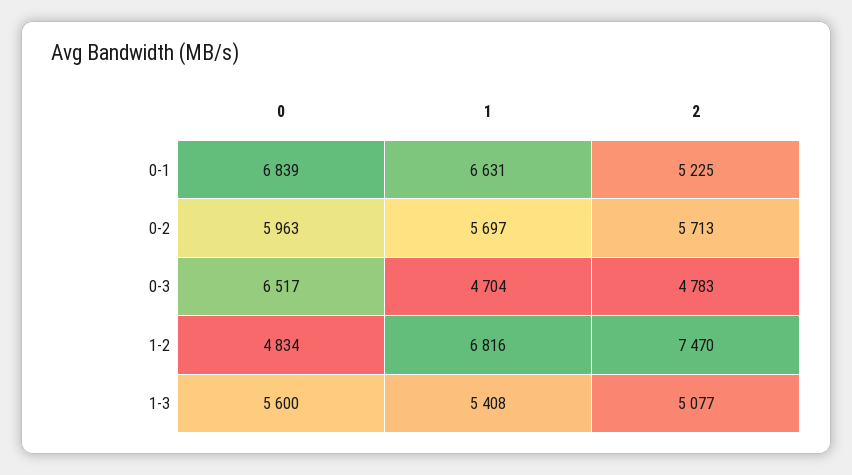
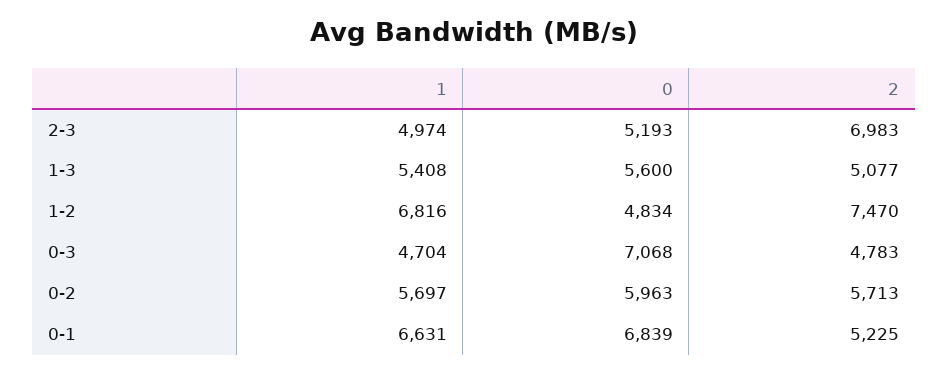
0, 0-3: 6517 -> 7068
1, 2-3: none -> 4974
0, 2-3: none -> 5193
2, 2-3: none -> 6983

